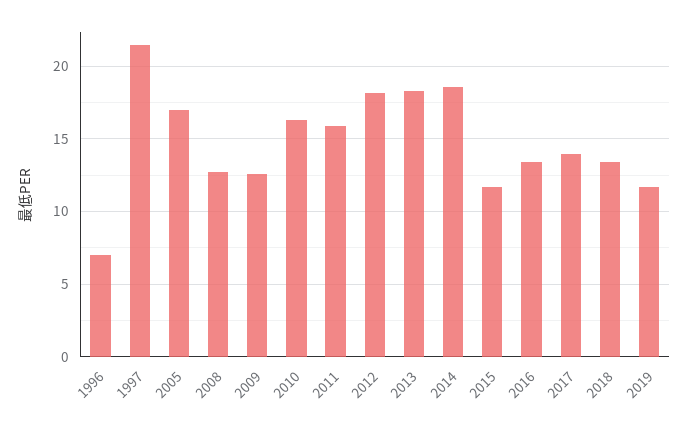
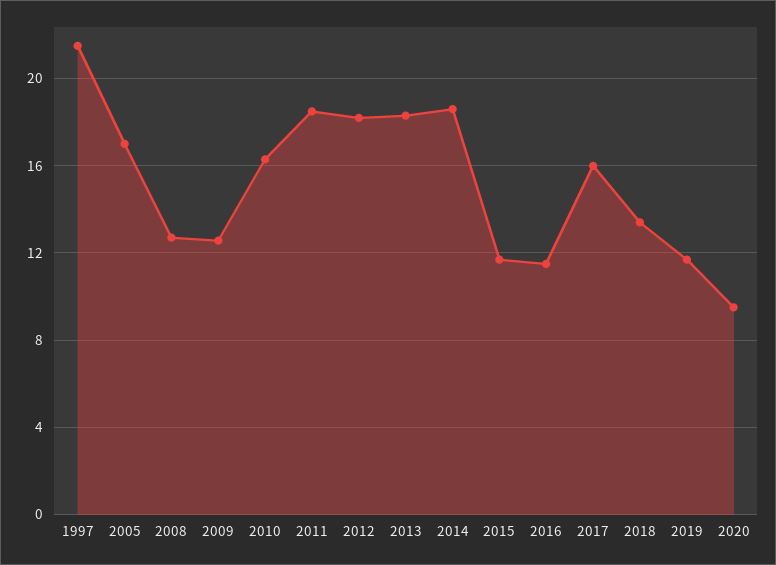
1996: 7 -> none
2011: 16 -> 18.5
2016: 13.5 -> 11.5
2017: 14 -> 16
2020: none -> 9.5

